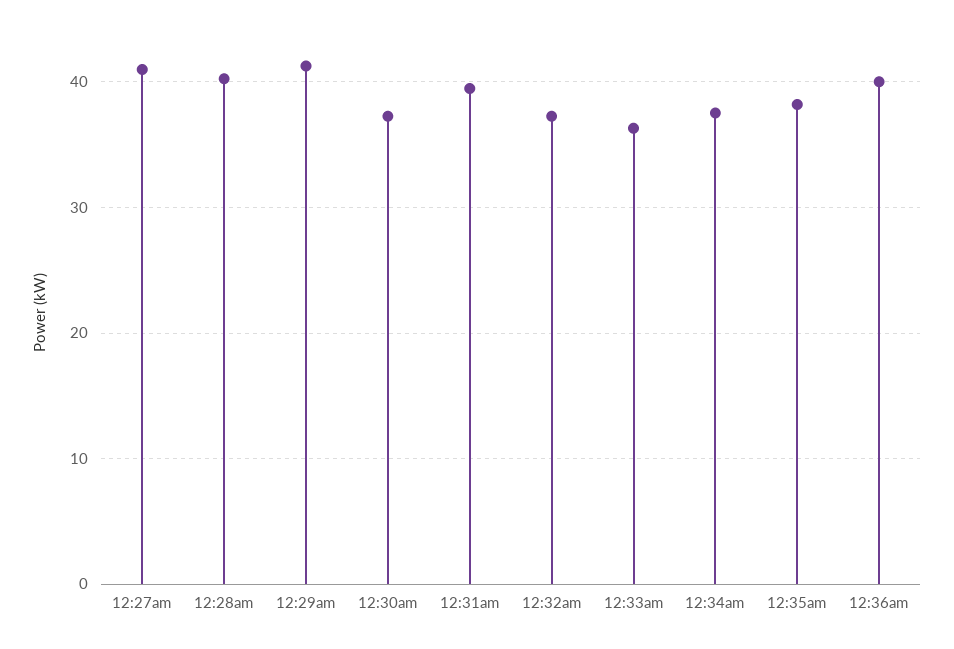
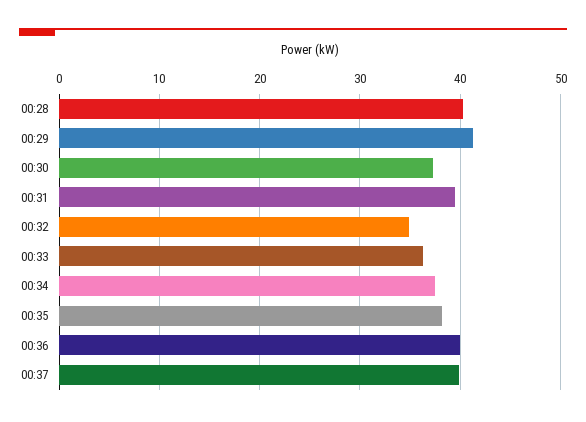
12:27am: 41 -> none
12:32am: 37 -> 35
00:37: none -> 40

